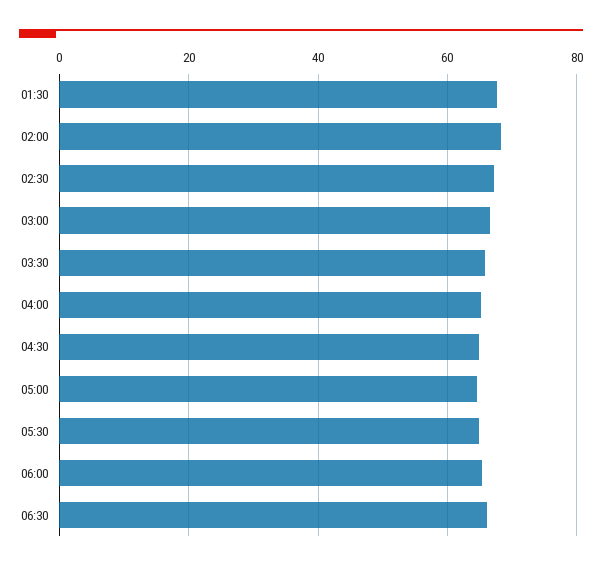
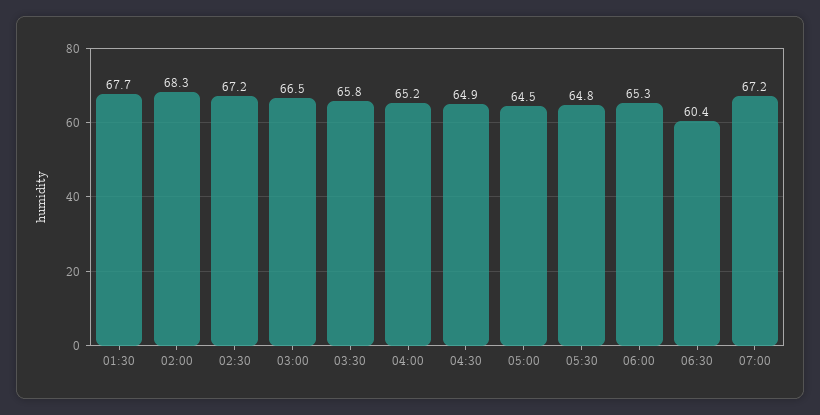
06:30: 66 -> 60.4
07:00: none -> 67.2

